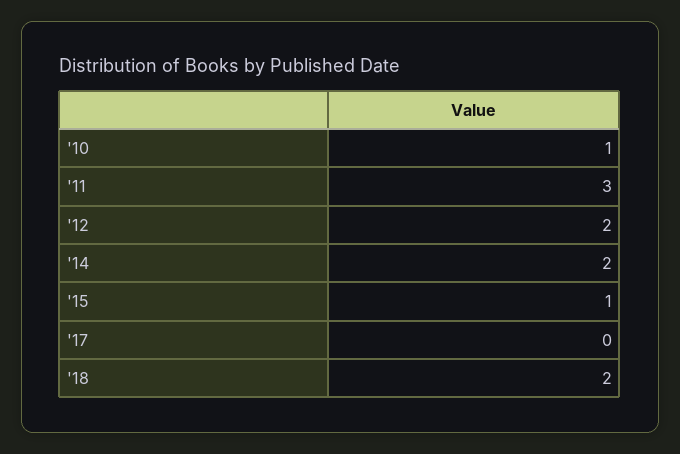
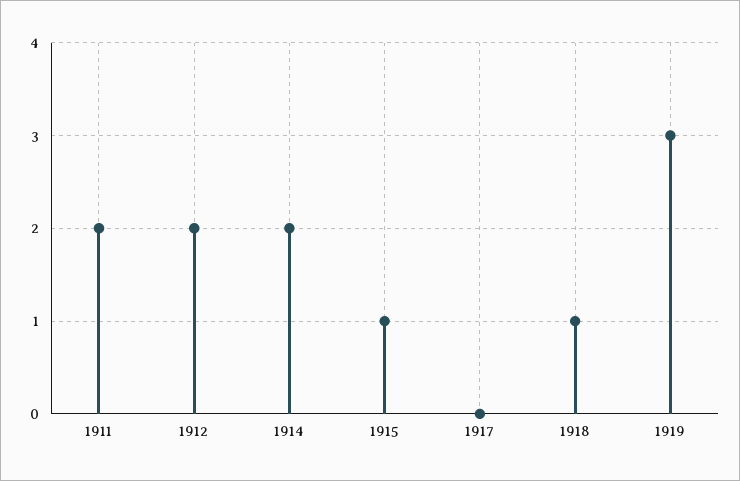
'10: 1 -> none
'11: 3 -> 2
'18: 2 -> 1
1919: none -> 3

